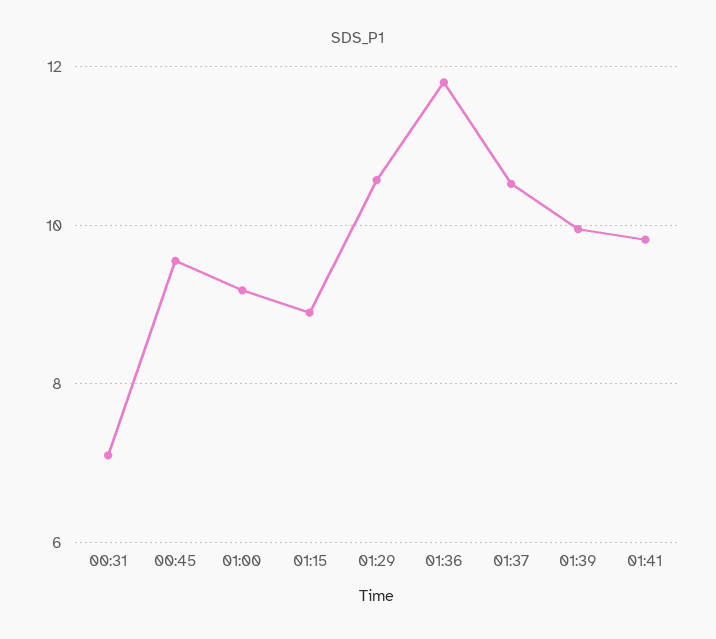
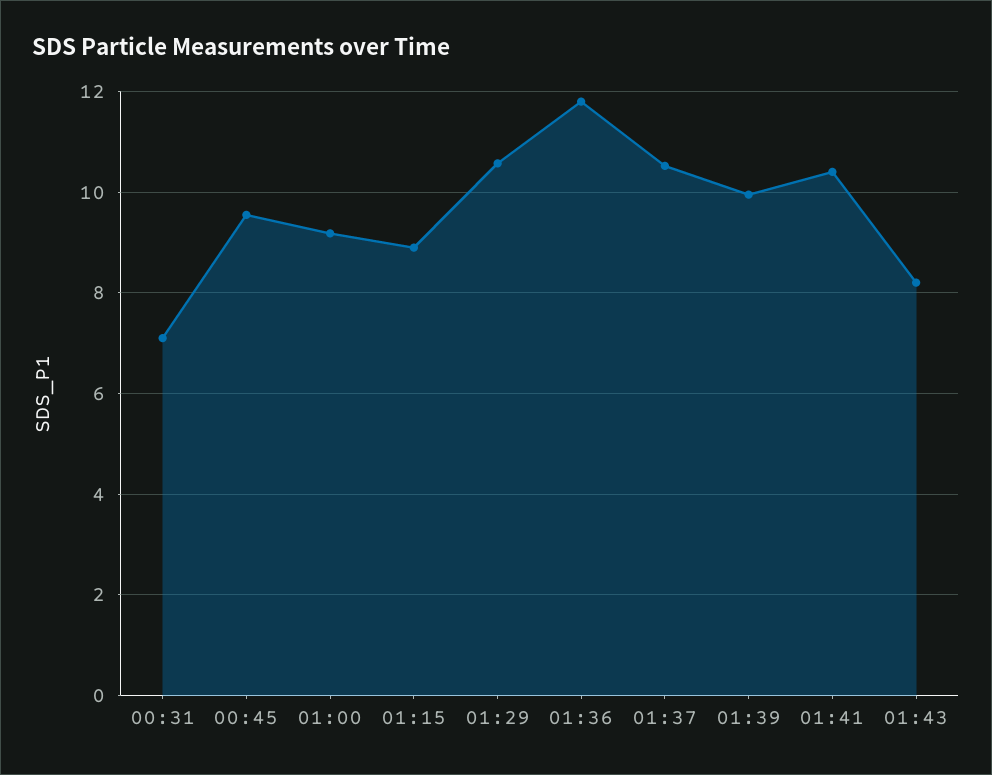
01:41: 9.8 -> 10.4
01:43: none -> 8.2

